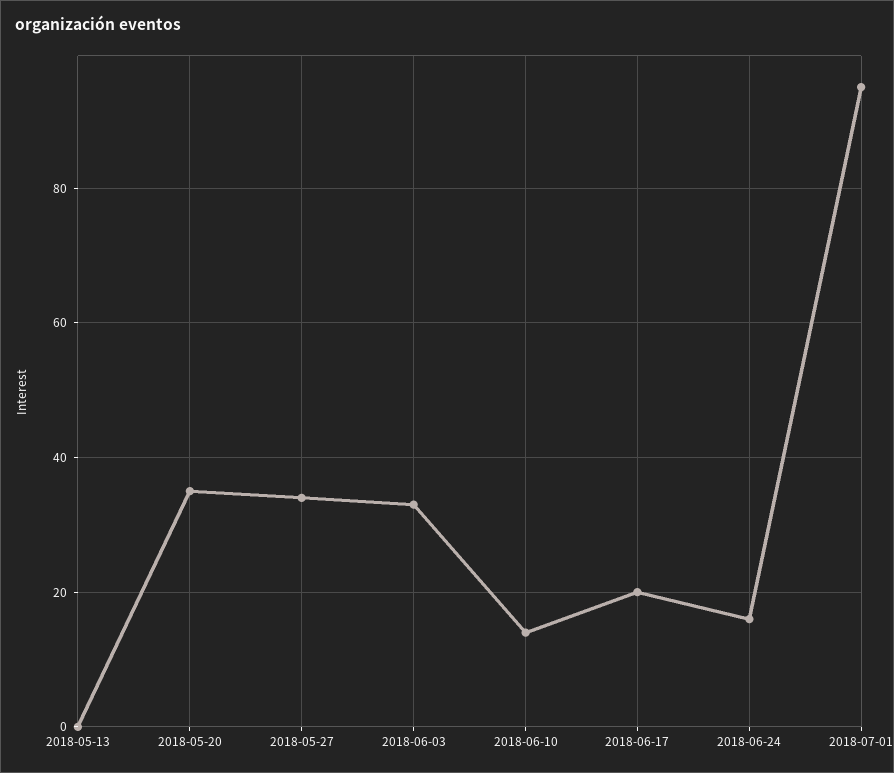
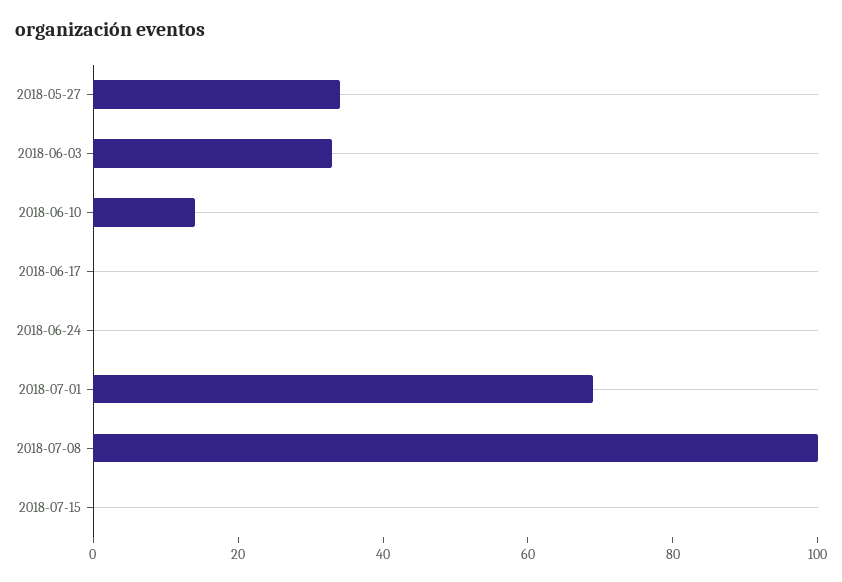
2018-05-13: 0 -> none
2018-05-20: 35 -> none
2018-06-17: 20 -> 0
2018-06-24: 15 -> 0
2018-07-01: 95 -> 70
2018-07-08: none -> 100
2018-07-15: none -> 0

